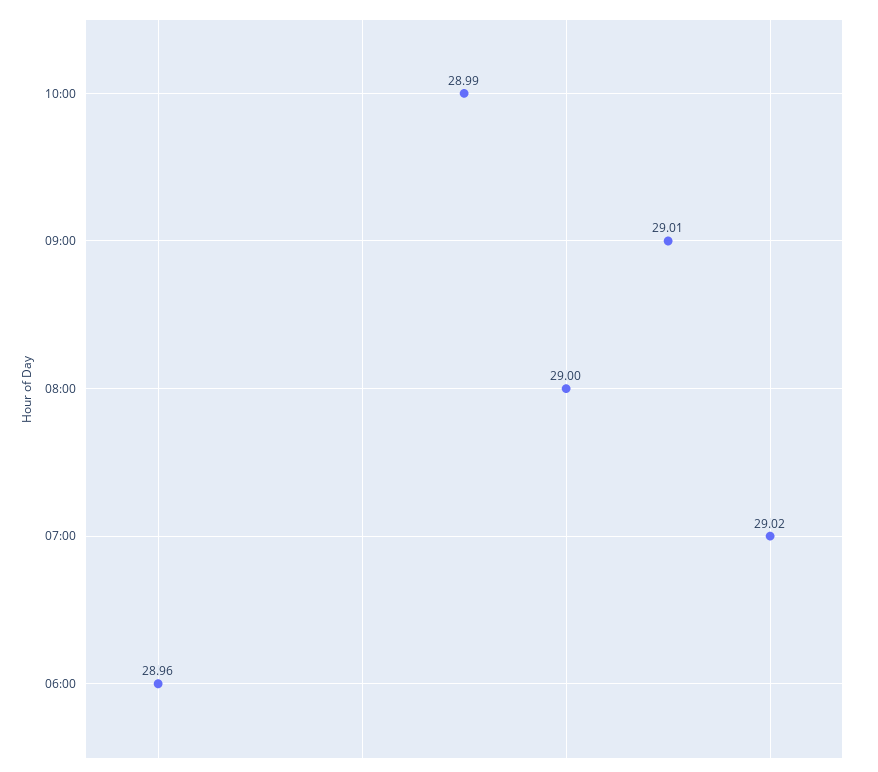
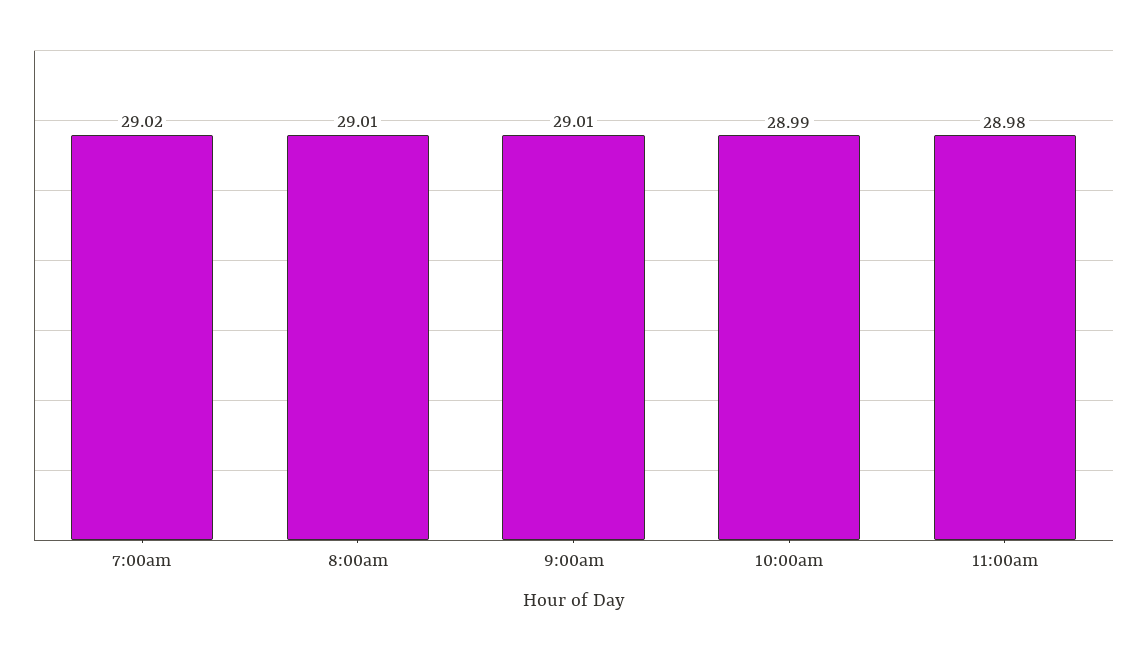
08:00: 29 -> 29.01
06:00: 28.96 -> none
11:00am: none -> 28.98

